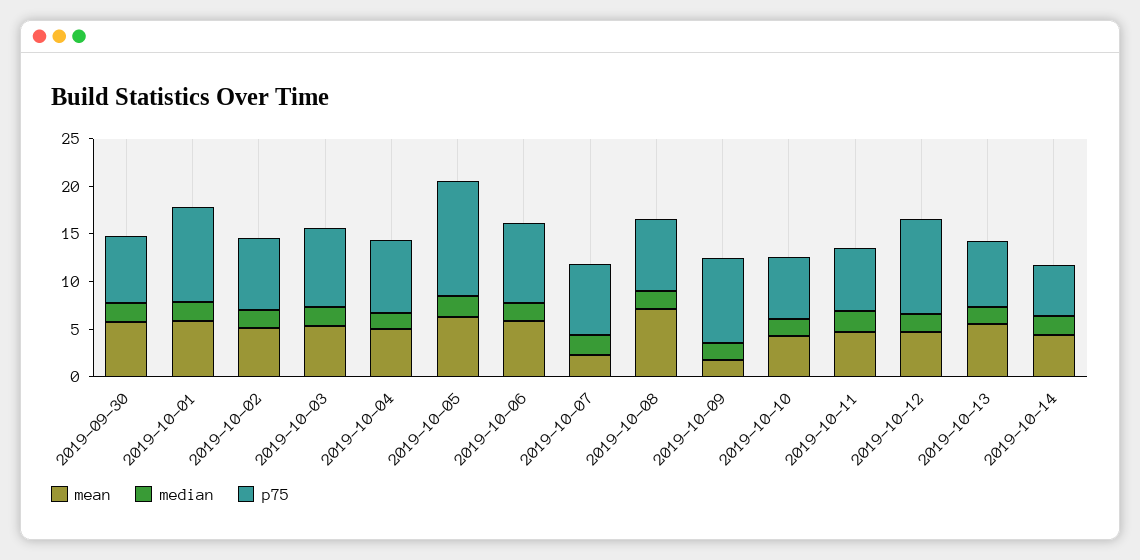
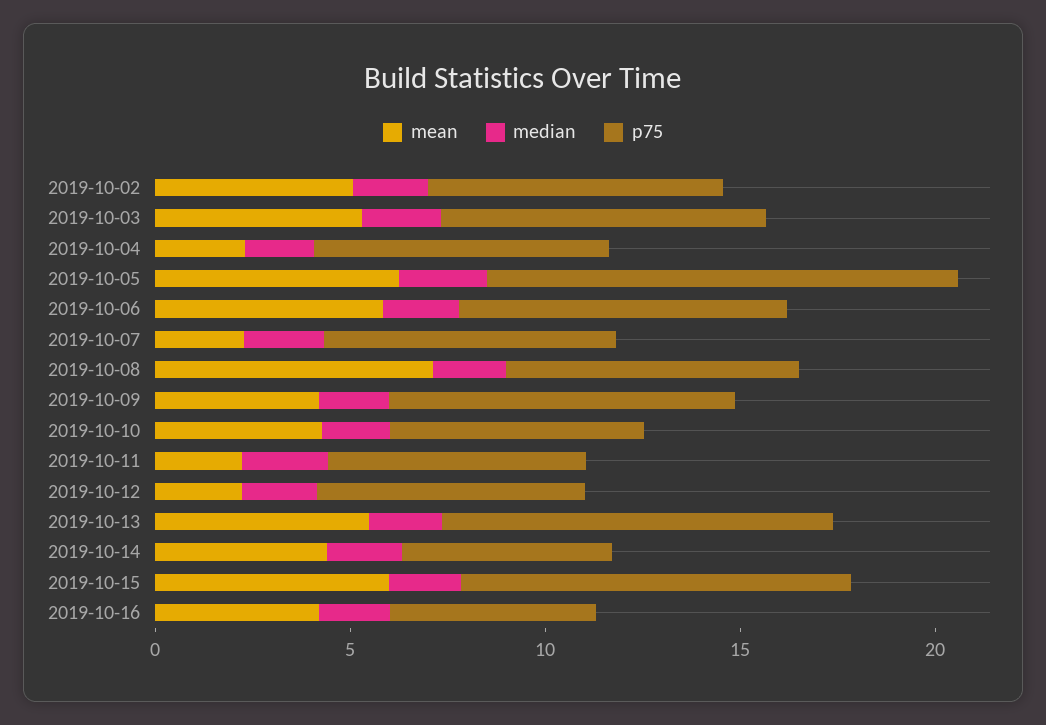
mean, 2019-09-30: 6 -> none
median, 2019-09-30: 2 -> none
p75, 2019-09-30: 7 -> none
mean, 2019-10-01: 6 -> none
median, 2019-10-01: 2 -> none
p75, 2019-10-01: 10 -> none
mean, 2019-10-04: 5 -> 2
mean, 2019-10-09: 2 -> 4
mean, 2019-10-11: 5 -> 2
mean, 2019-10-12: 5 -> 2
p75, 2019-10-12: 10 -> 7
p75, 2019-10-13: 7 -> 10
mean, 2019-10-15: none -> 6
median, 2019-10-15: none -> 2
p75, 2019-10-15: none -> 10
mean, 2019-10-16: none -> 4
median, 2019-10-16: none -> 2
p75, 2019-10-16: none -> 5

